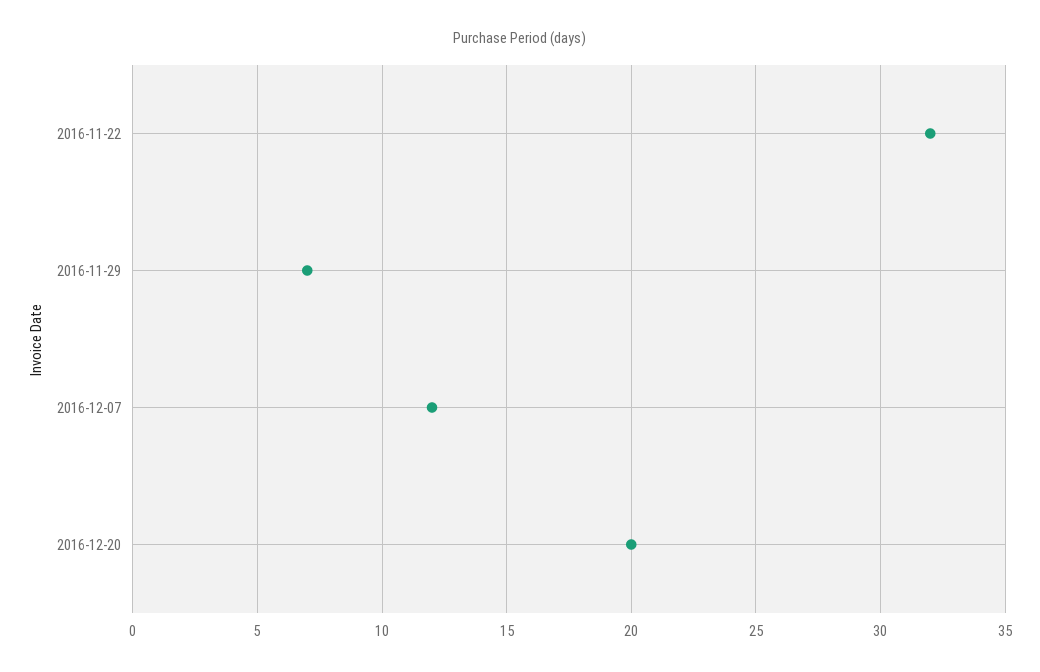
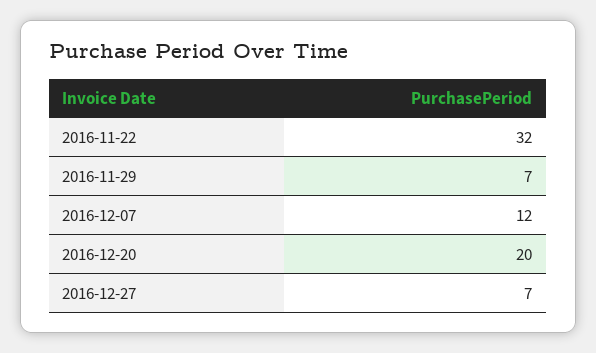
2016-12-27: none -> 7

